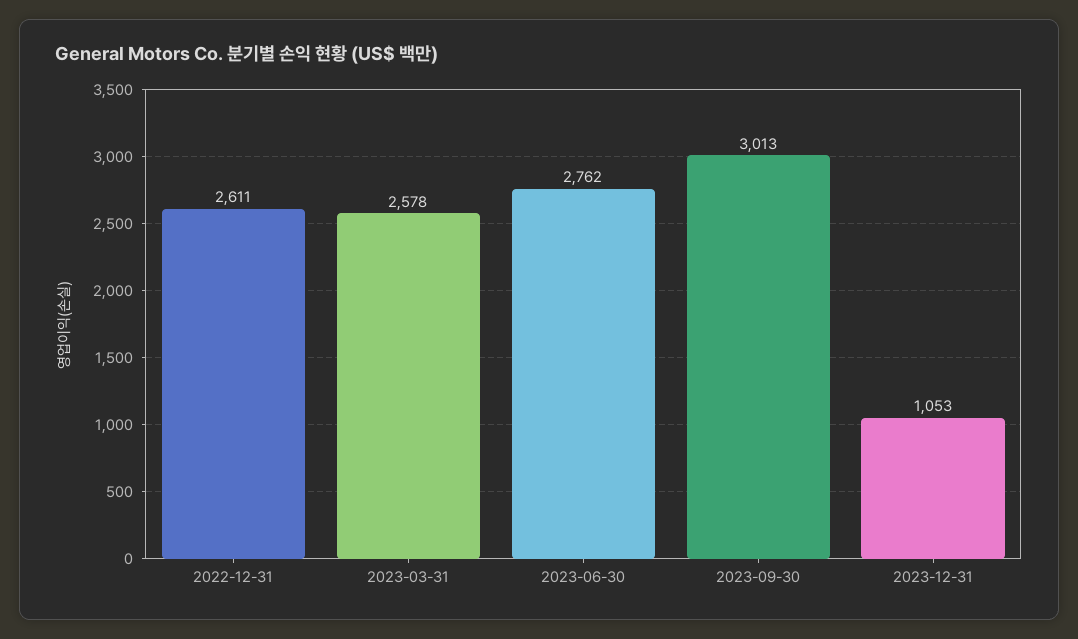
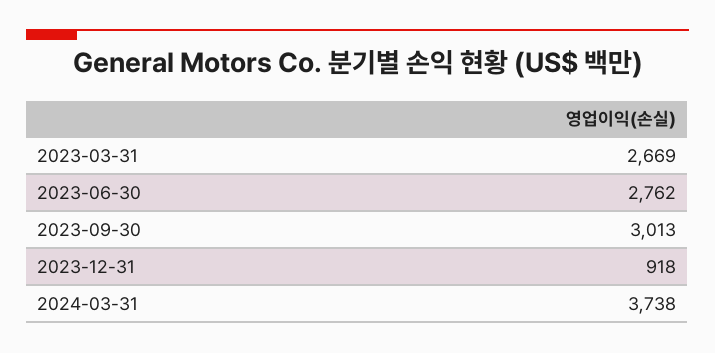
2022-12-31: 2611 -> none
2023-03-31: 2578 -> 2669
2023-12-31: 1053 -> 918
2024-03-31: none -> 3738

